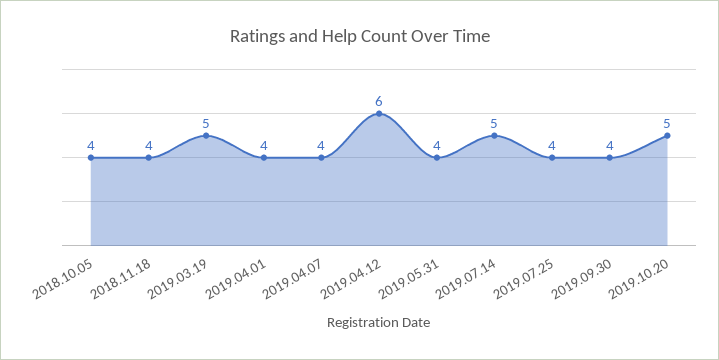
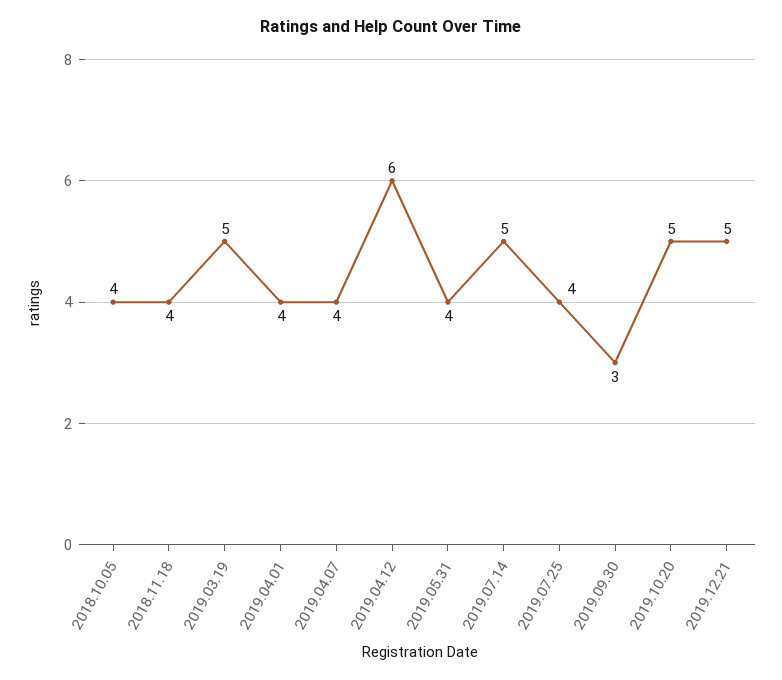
2019.09.30: 4 -> 3
2019.12.21: none -> 5

